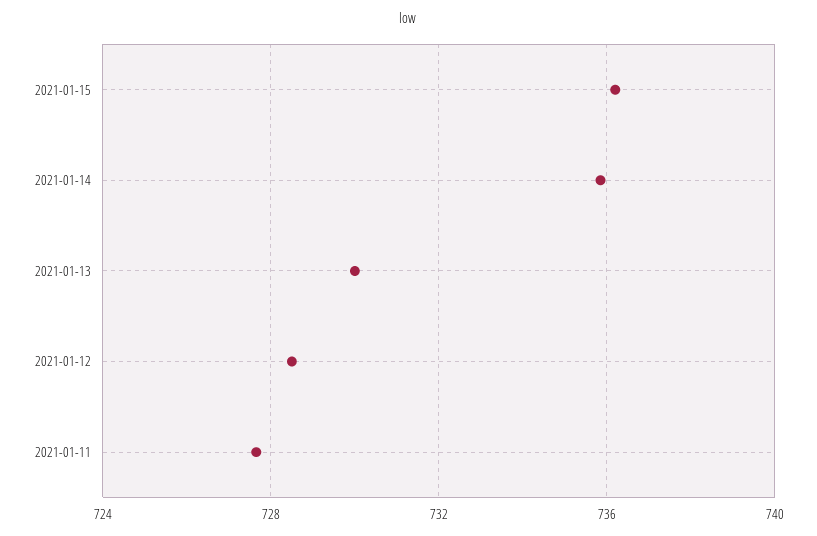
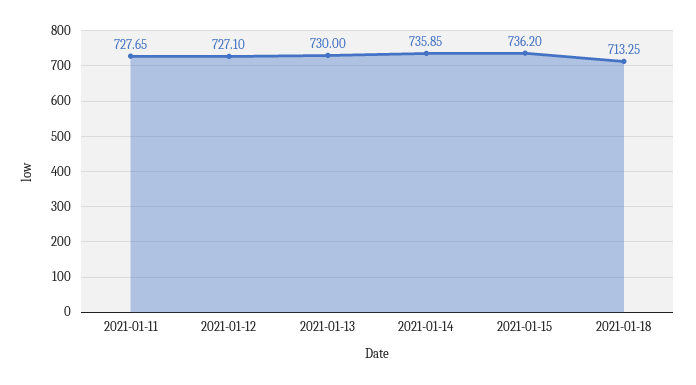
2021-01-12: 728.5 -> 727.1
2021-01-18: none -> 713.25

